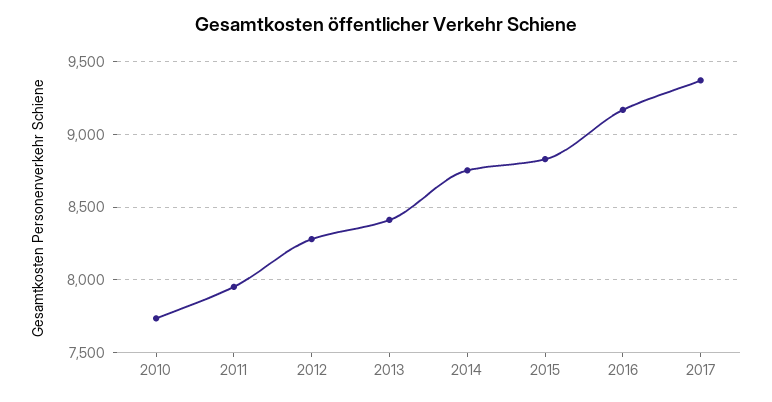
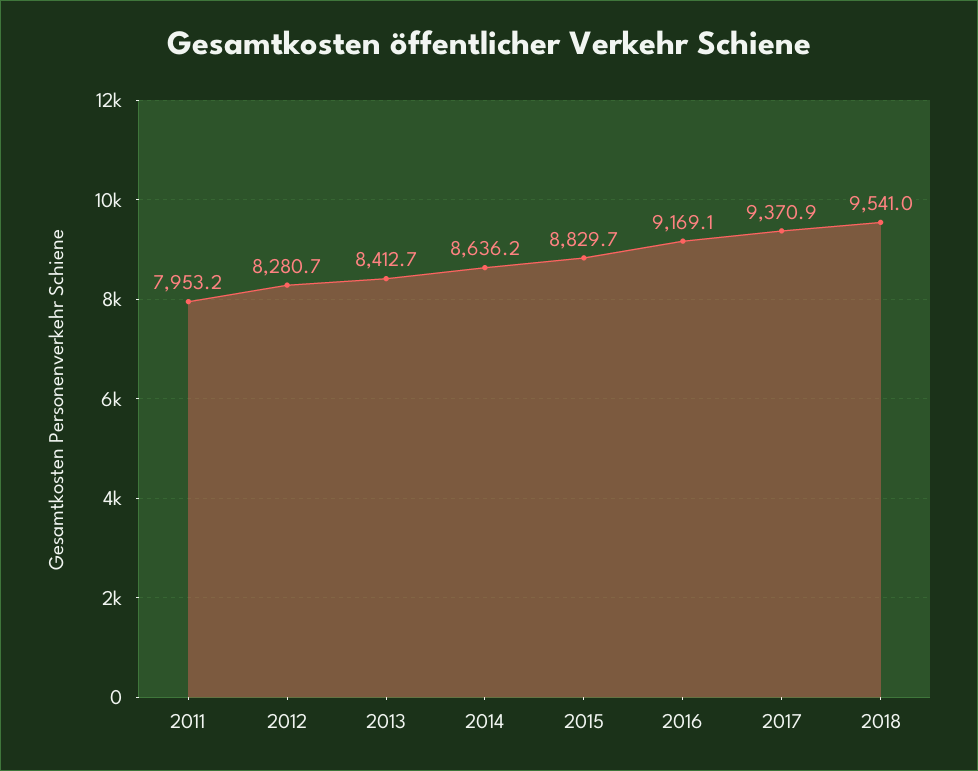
2010: 7750 -> none
2014: 8750 -> 8636.2
2018: none -> 9541

